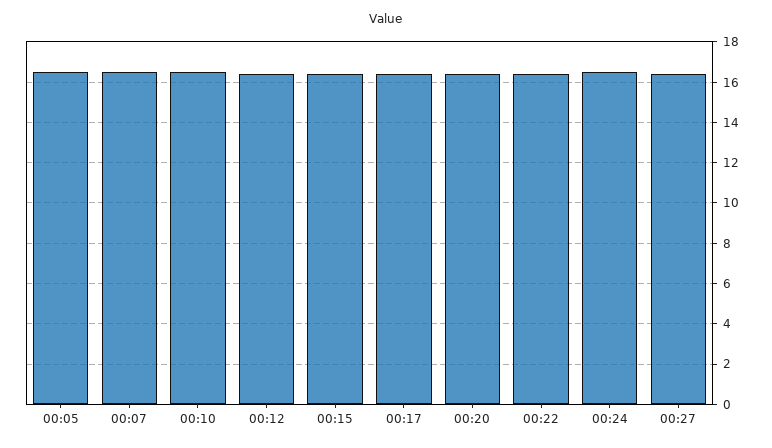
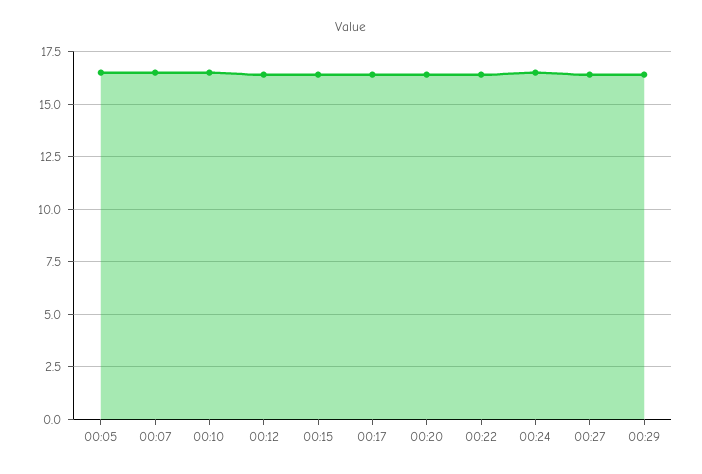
00:29: none -> 16.5

